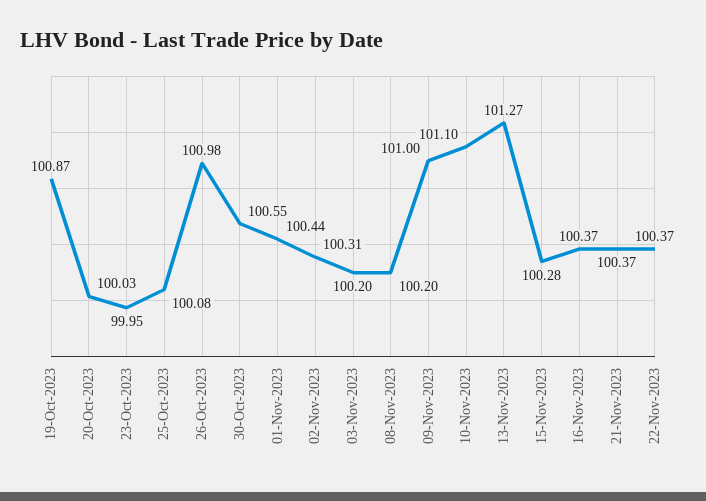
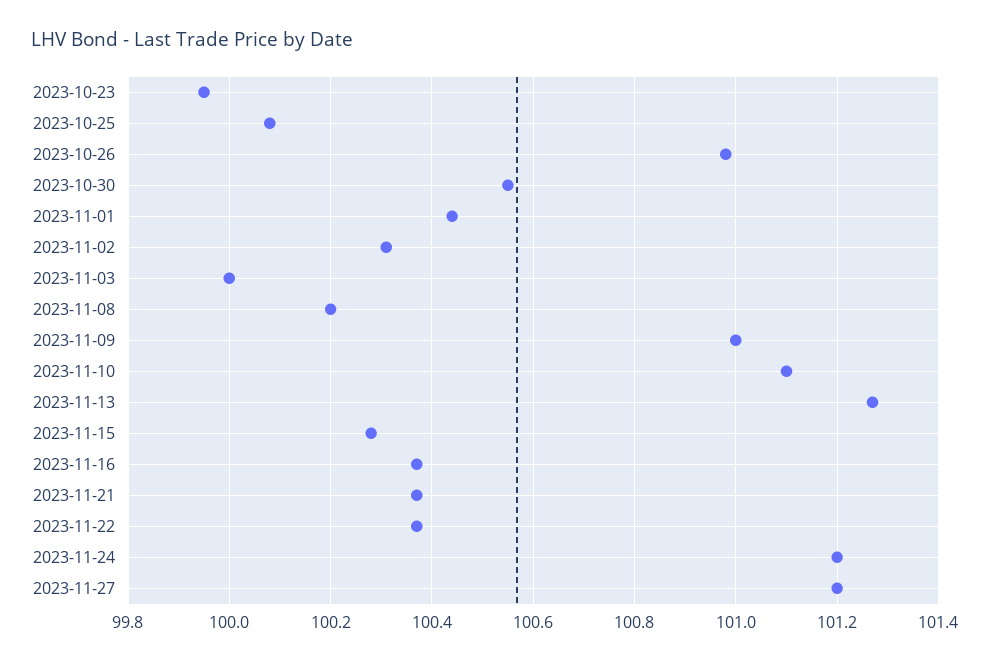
19-Oct-2023: 100.87 -> none
20-Oct-2023: 100.03 -> none
03-Nov-2023: 100.2 -> 100
2023-11-24: none -> 101.2
2023-11-27: none -> 101.2

